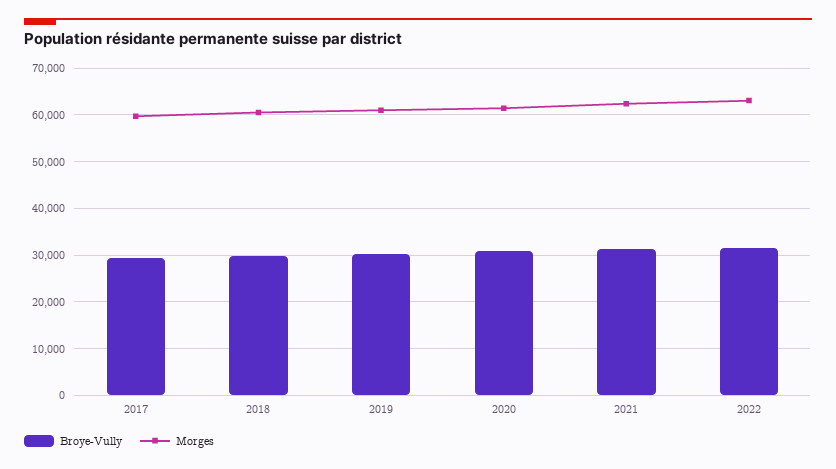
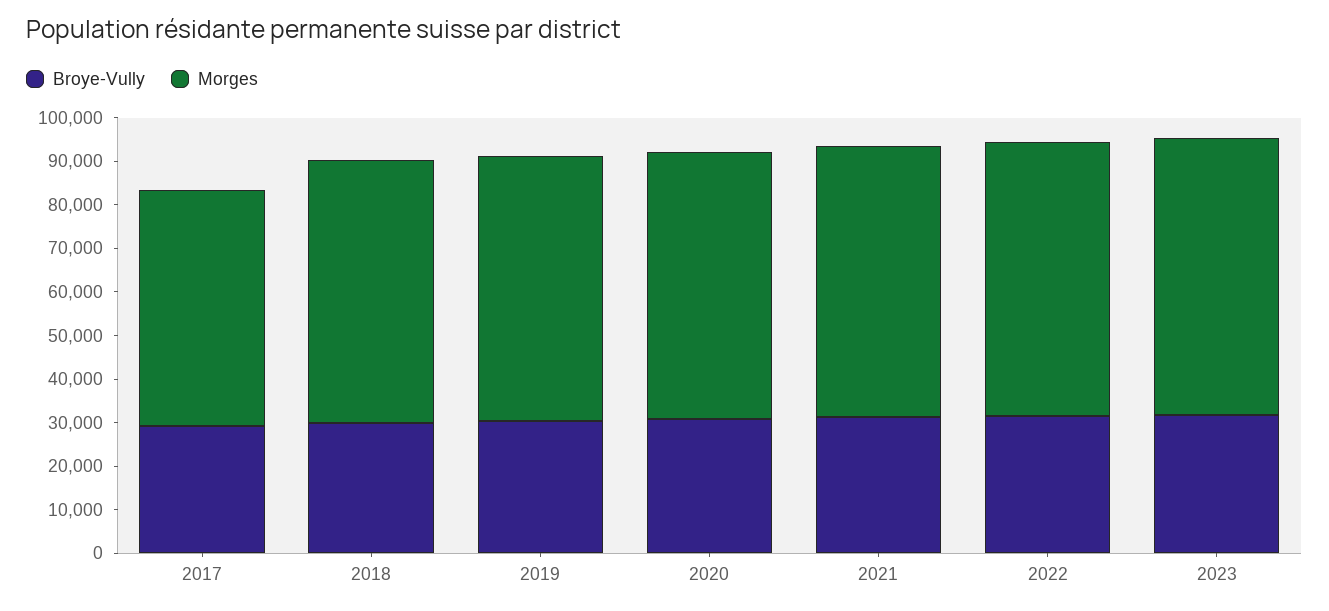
Morges, 2017: 60000 -> 54000
Broye-Vully, 2023: none -> 32000
Morges, 2023: none -> 64000

